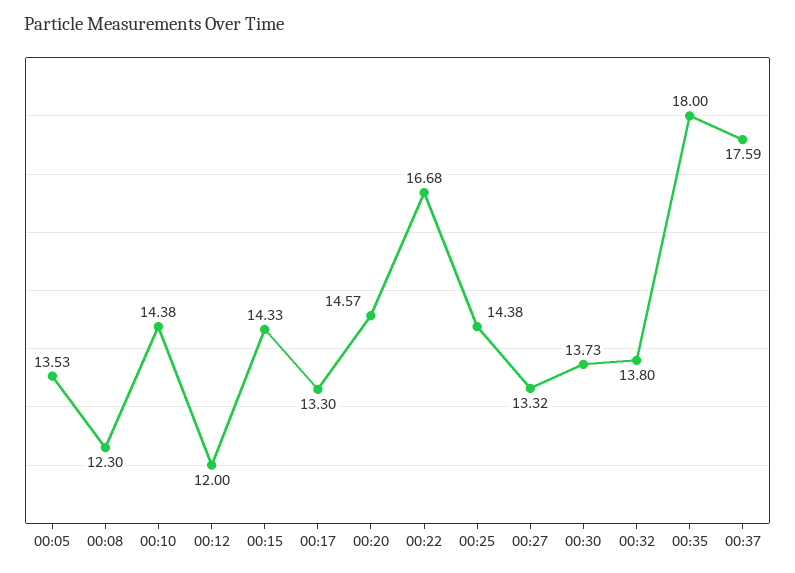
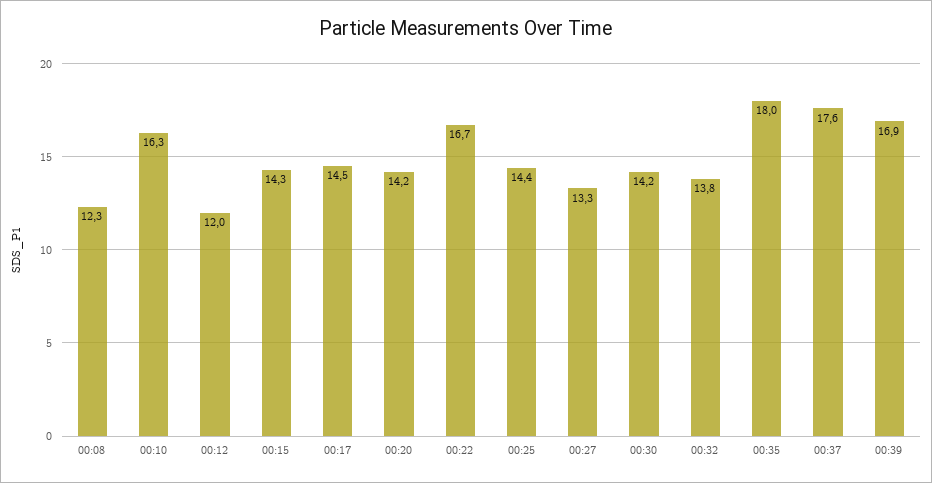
00:05: 13.53 -> none
00:10: 14.38 -> 16.3
00:17: 13.3 -> 14.5
00:20: 14.57 -> 14.2
00:30: 13.73 -> 14.2
00:39: none -> 16.9

